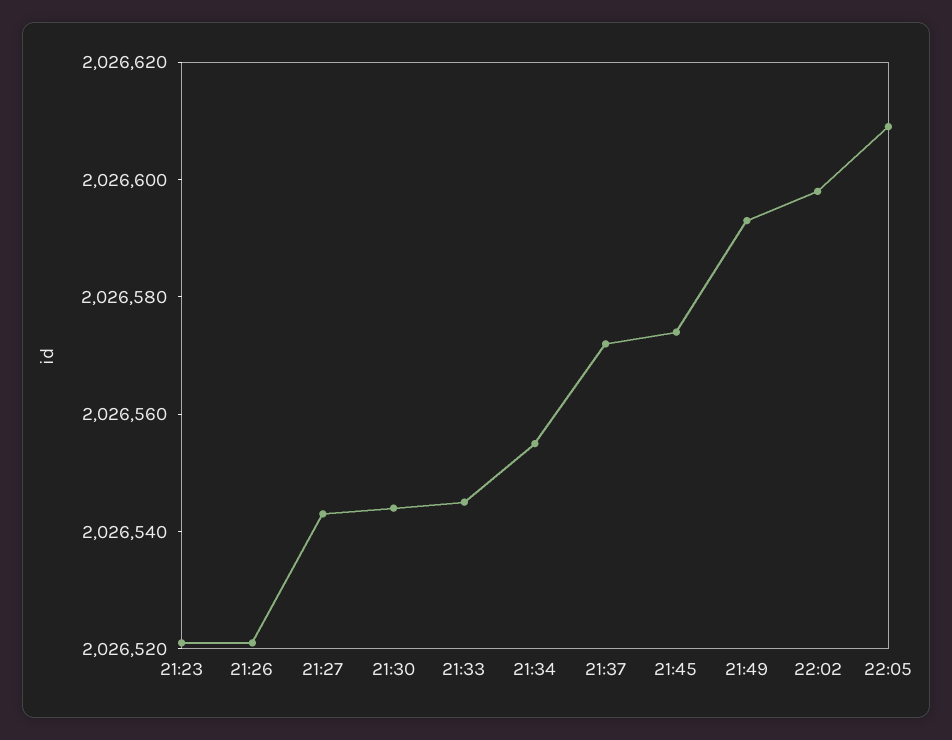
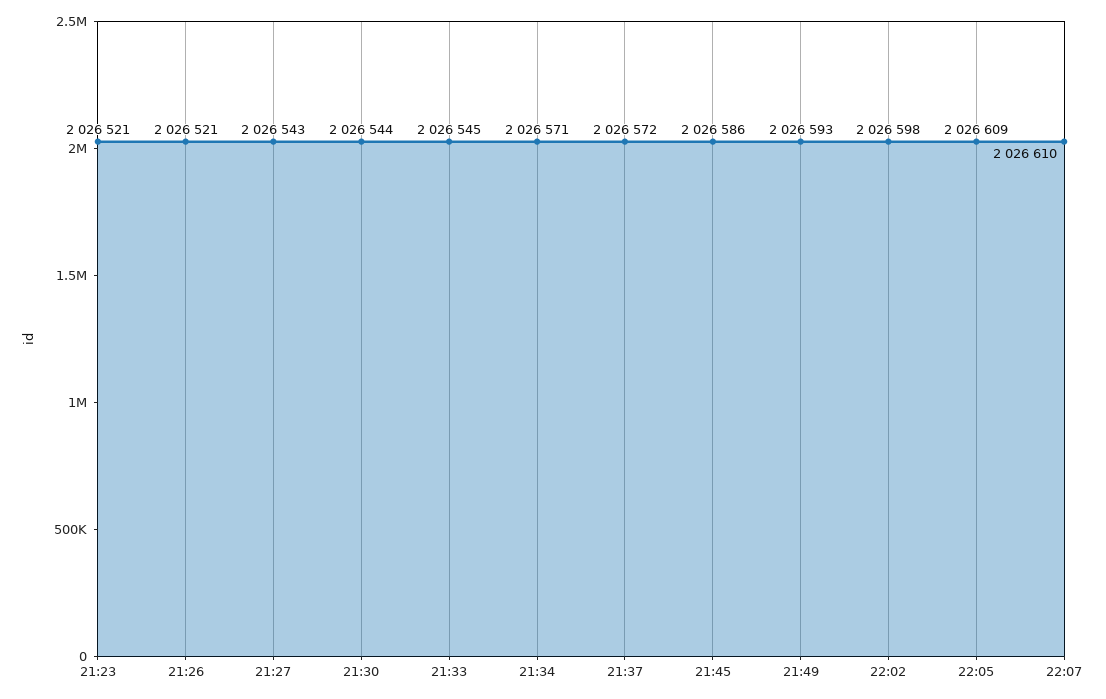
21:34: 2026555 -> 2026571
21:45: 2026575 -> 2026586
22:07: none -> 2026610

